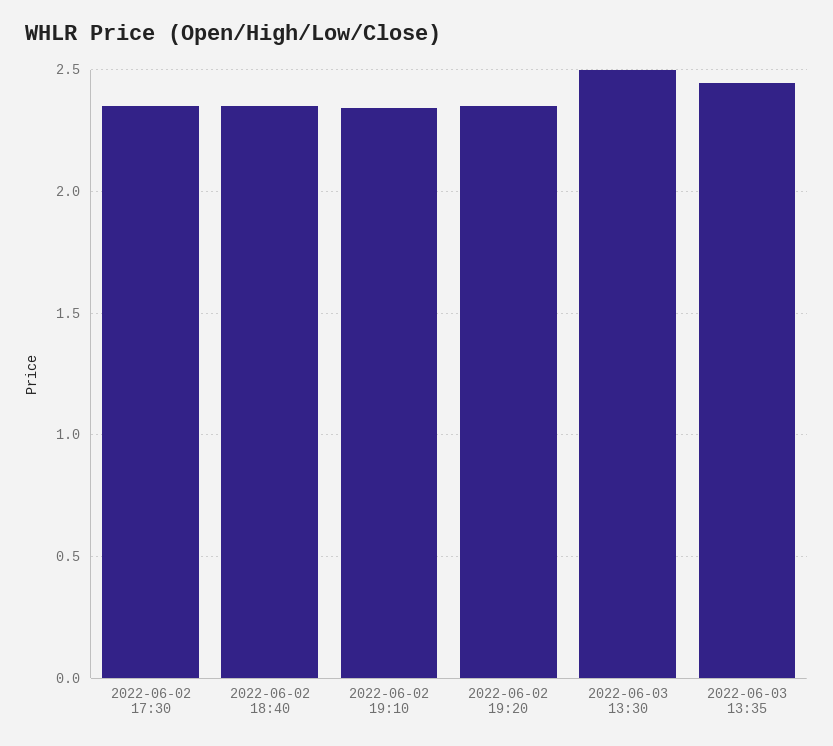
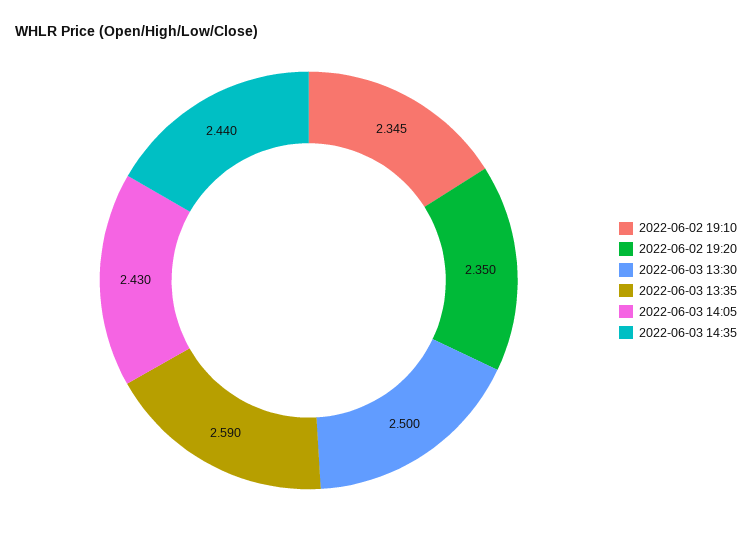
2022-06-02 17:30: 2.35 -> none
2022-06-02 18:40: 2.35 -> none
2022-06-03 13:35: 2.45 -> 2.59
2022-06-03 14:05: none -> 2.43
2022-06-03 14:35: none -> 2.44

